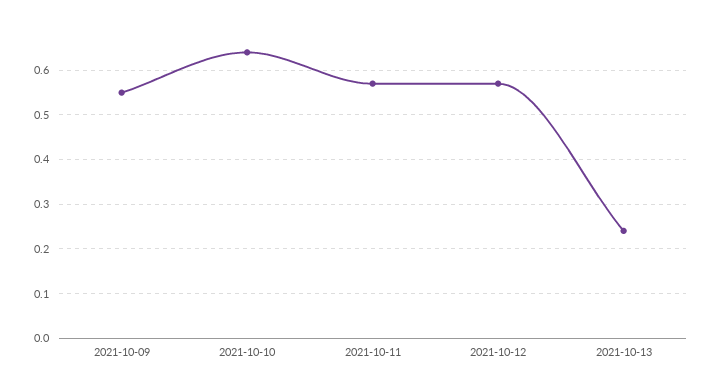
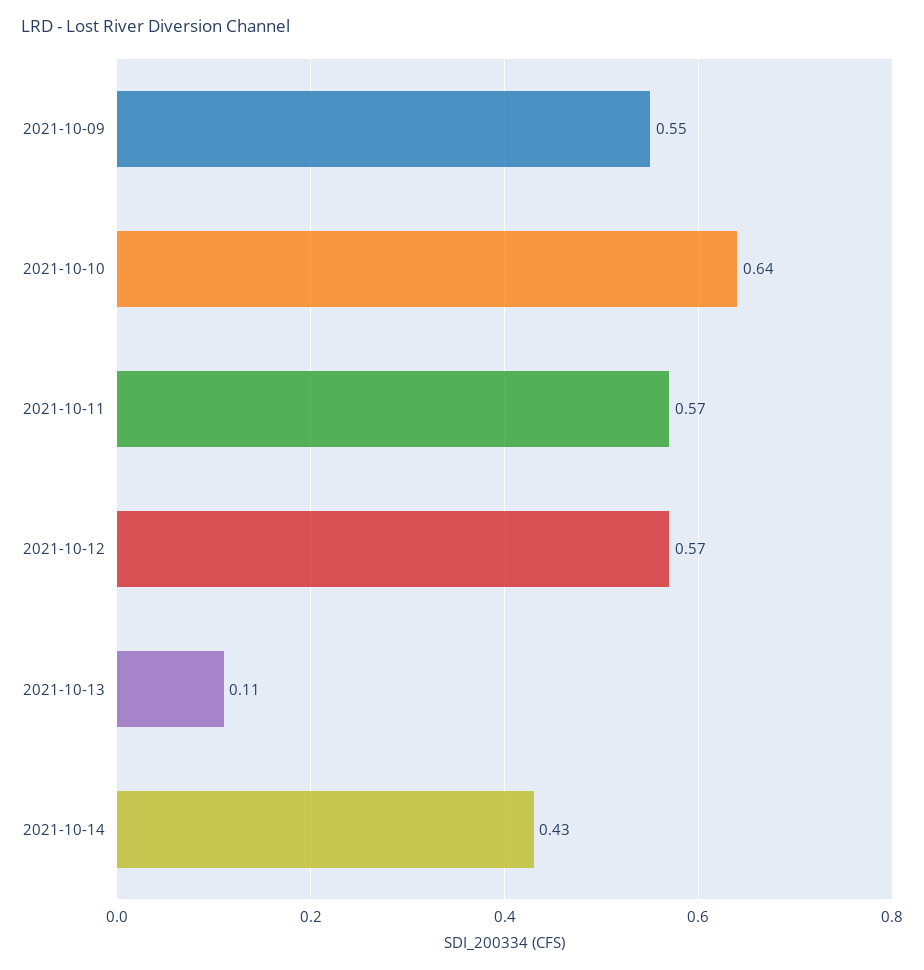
2021-10-13: 0.25 -> 0.11
2021-10-14: none -> 0.43

